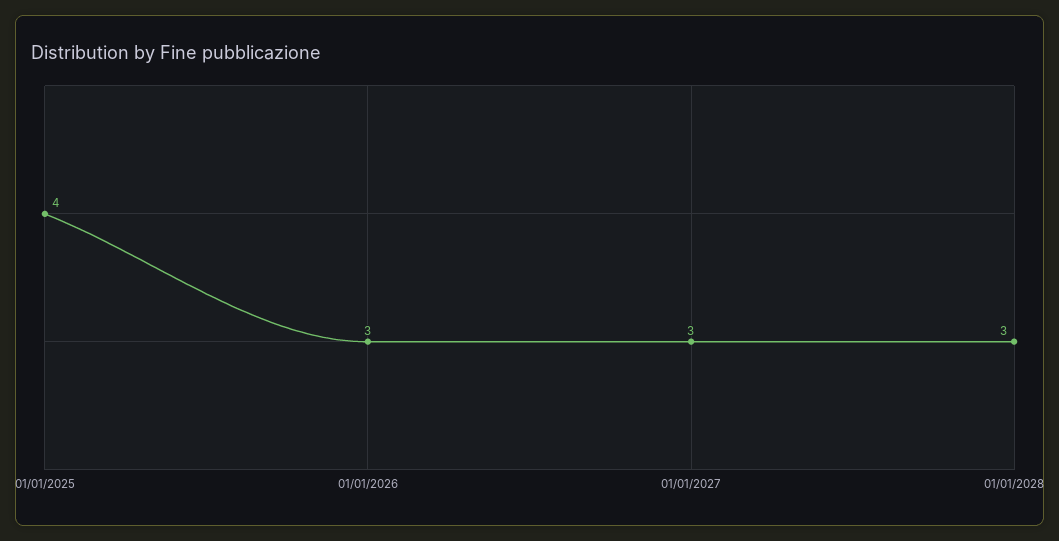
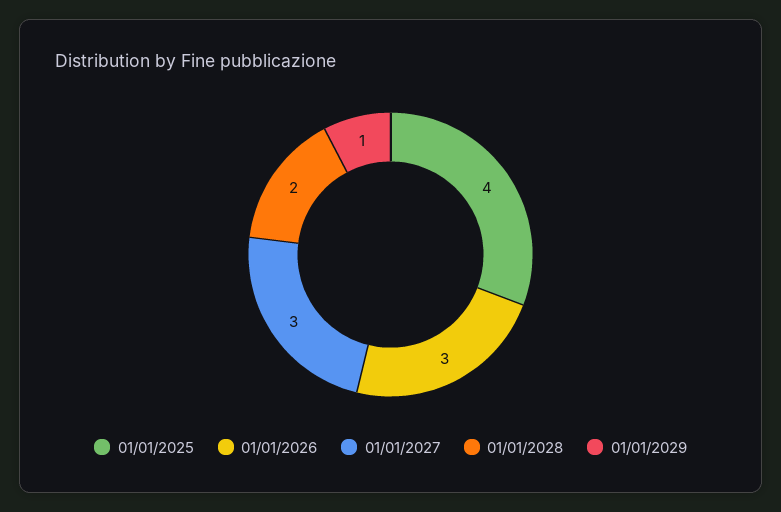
01/01/2028: 3 -> 2
01/01/2029: none -> 1

